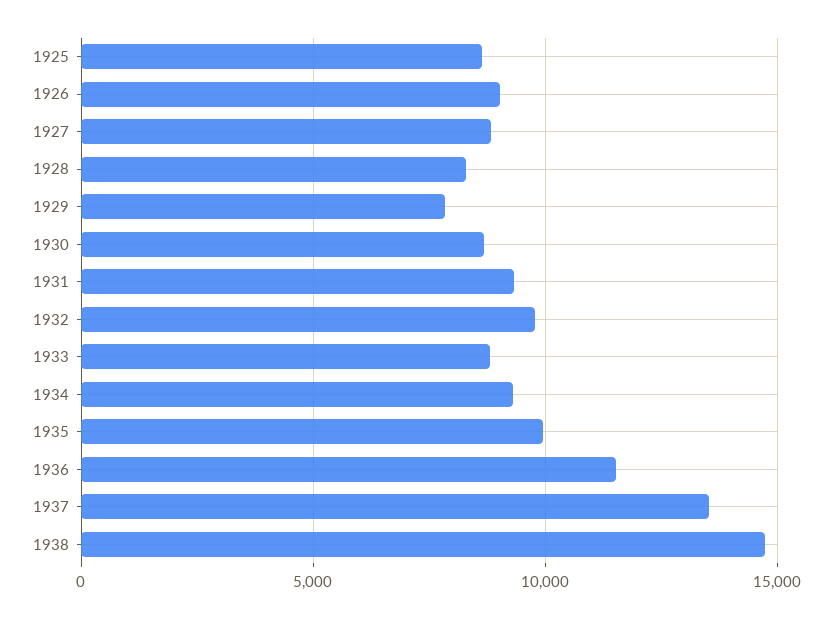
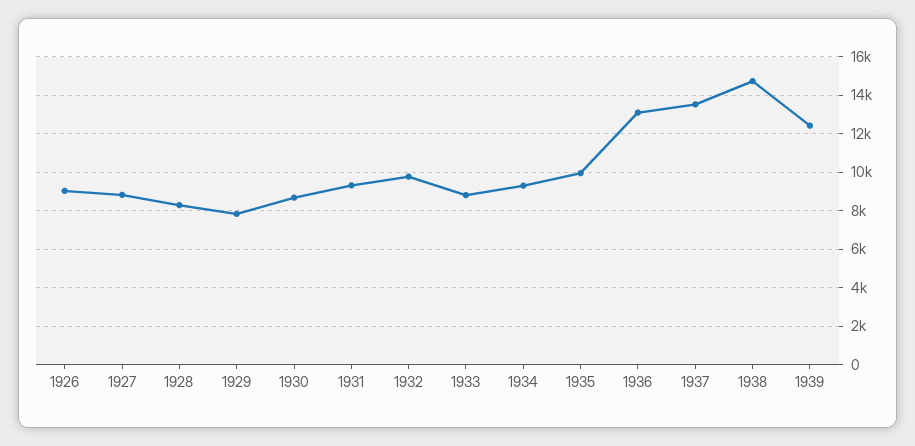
1925: 8500 -> none
1936: 11500 -> 13000
1939: none -> 12500

